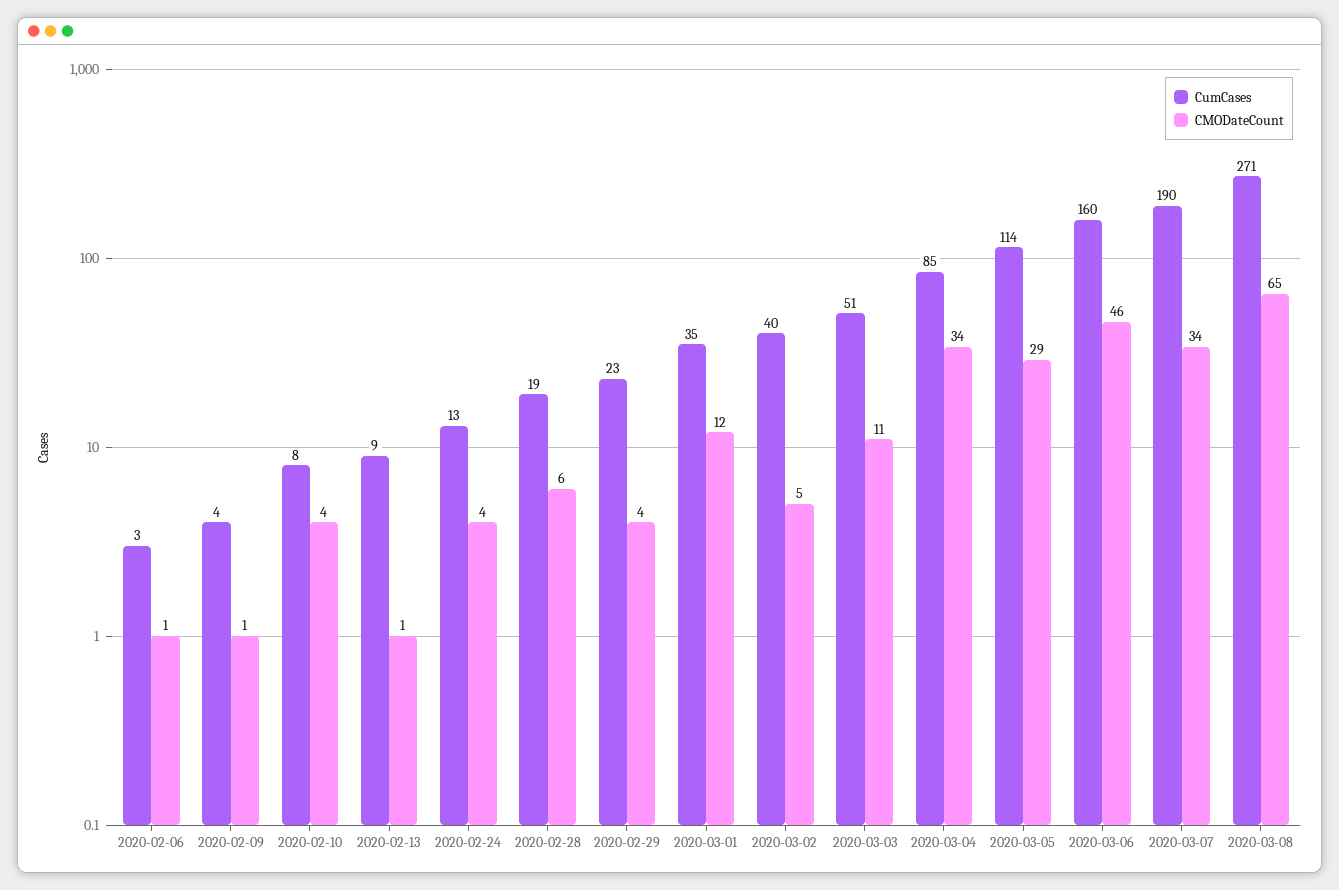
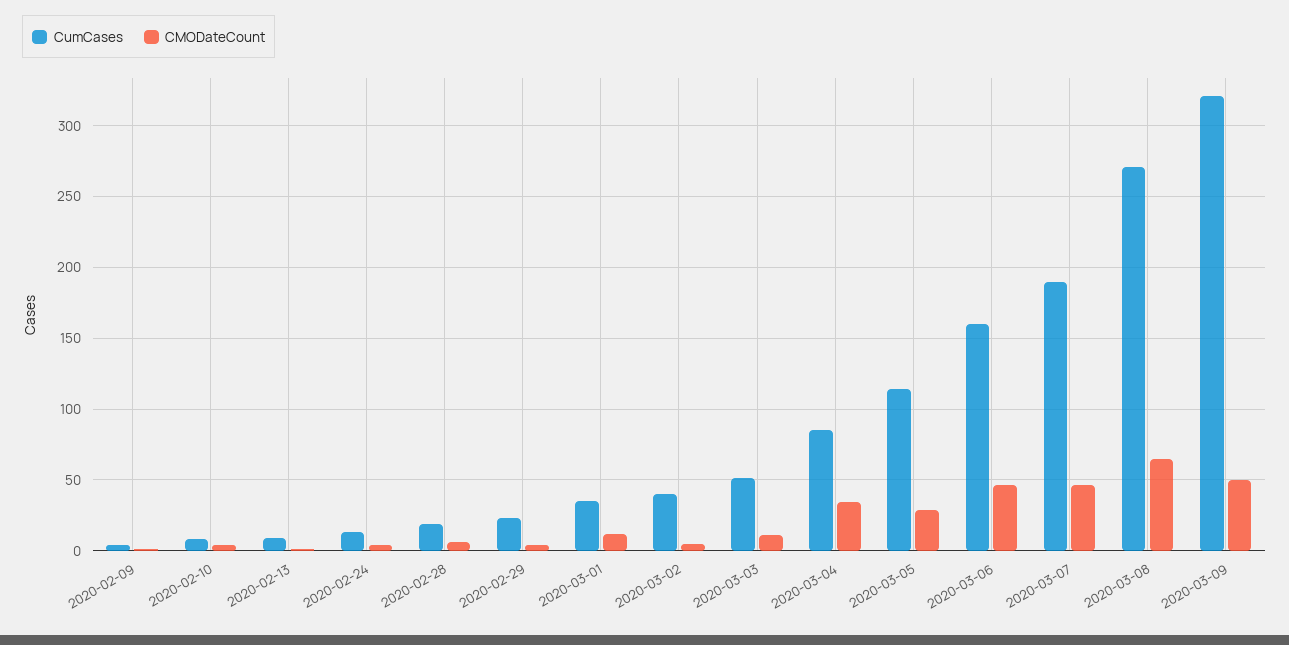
CumCases, 2020-02-06: 3 -> none
CMODateCount, 2020-02-06: 1 -> none
CMODateCount, 2020-03-07: 34 -> 45
CumCases, 2020-03-09: none -> 320
CMODateCount, 2020-03-09: none -> 50

